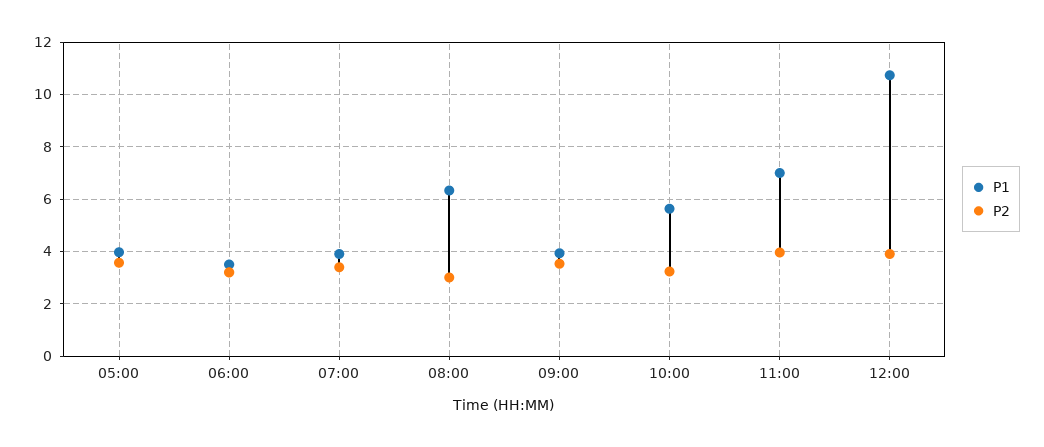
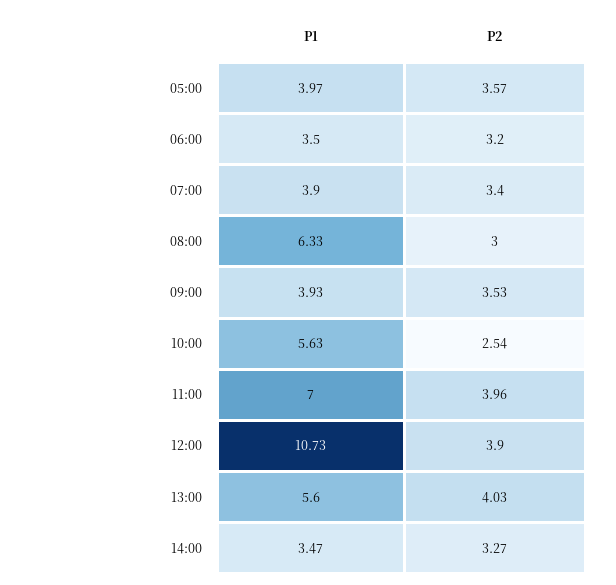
P2, 10:00: 3.25 -> 2.54
P1, 13:00: none -> 5.6
P2, 13:00: none -> 4.03
P1, 14:00: none -> 3.47
P2, 14:00: none -> 3.27

